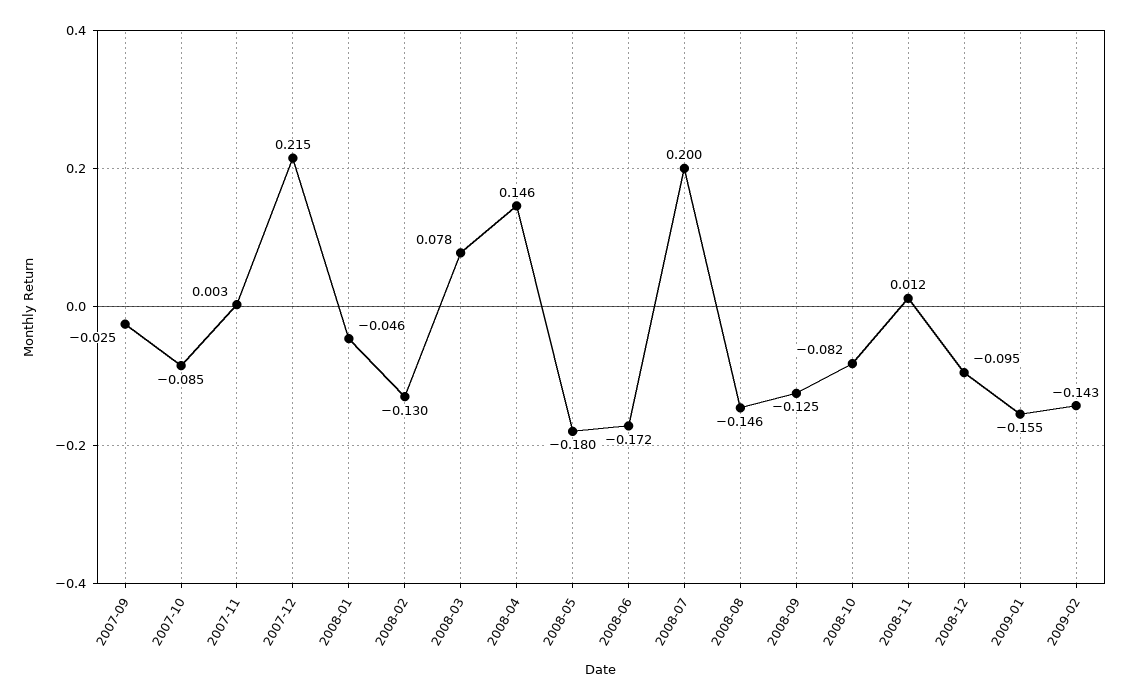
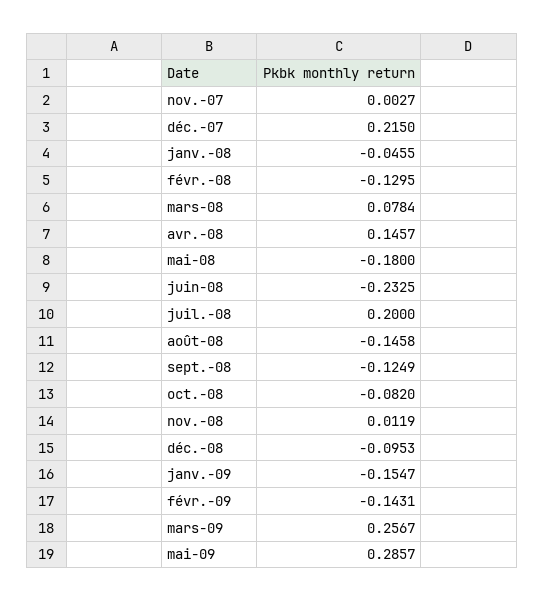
2007-09: -0.025 -> none
2007-10: -0.085 -> none
2008-06: -0.172 -> -0.2325
mars-09: none -> 0.2567
mai-09: none -> 0.2857

